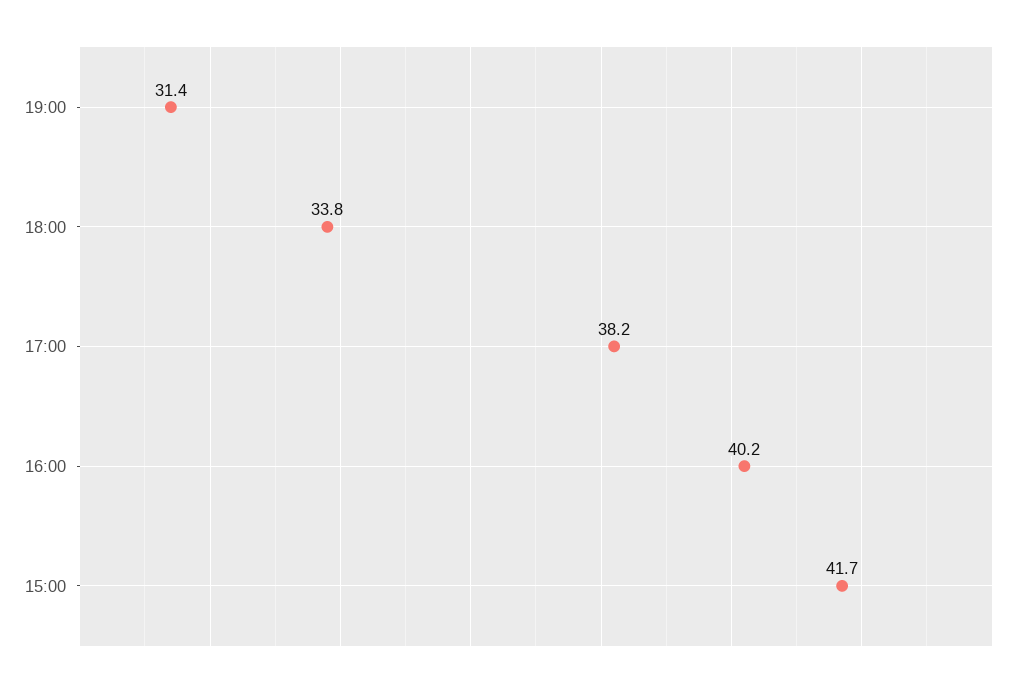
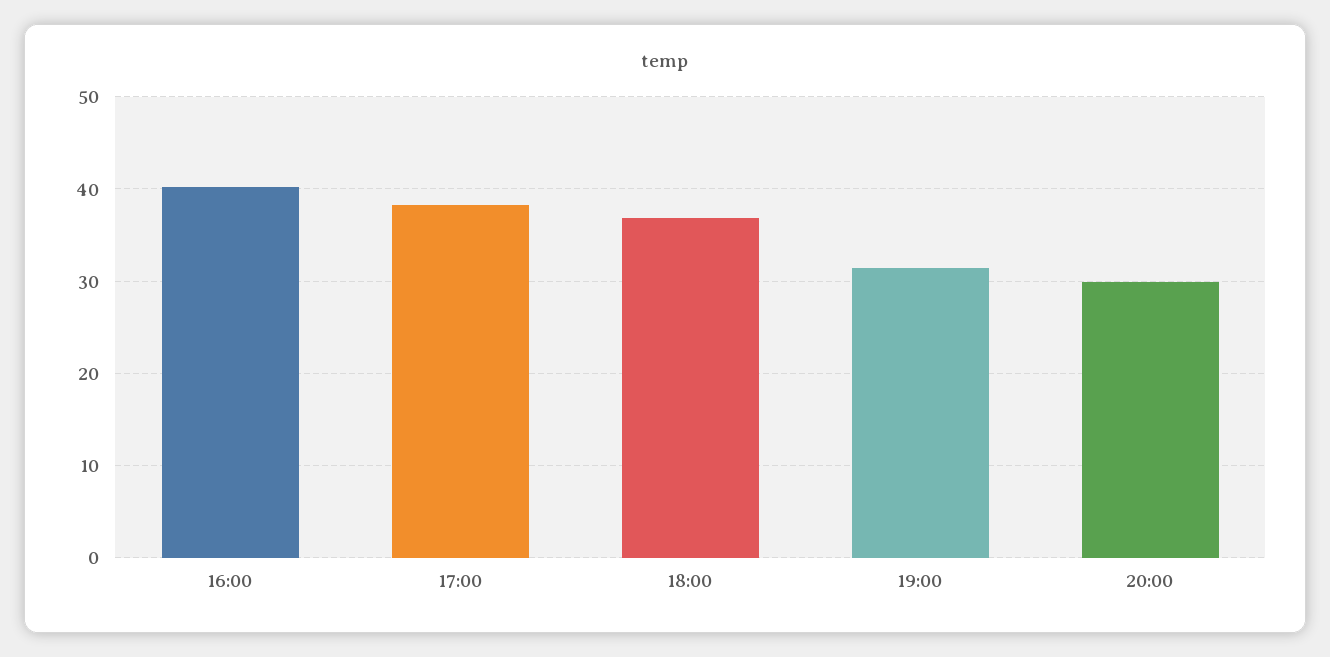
18:00: 33.8 -> 37
15:00: 41.7 -> none
20:00: none -> 30

